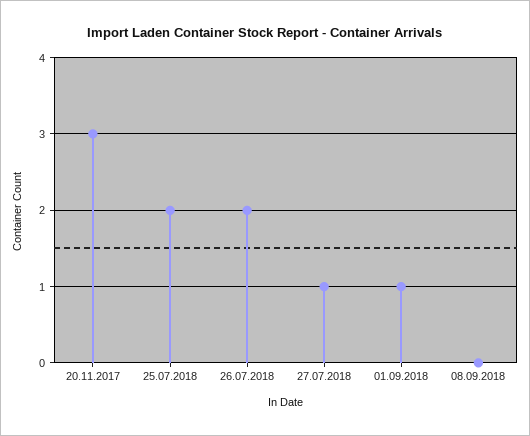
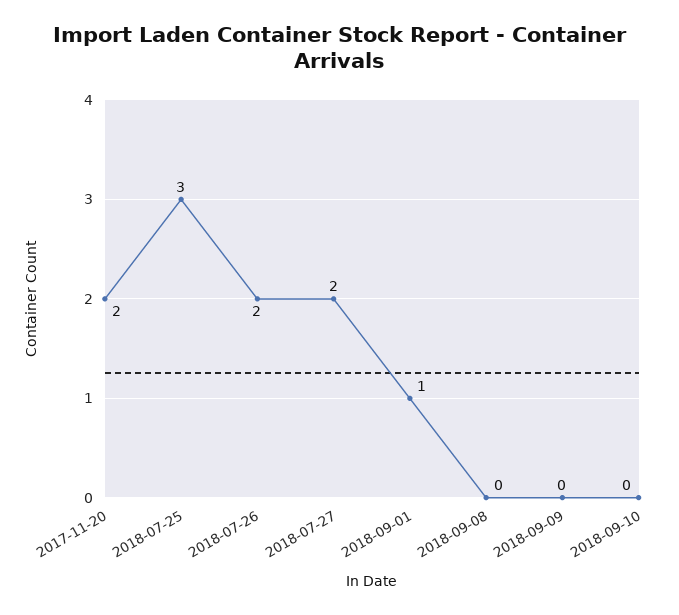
20.11.2017: 3 -> 2
25.07.2018: 2 -> 3
27.07.2018: 1 -> 2
2018-09-09: none -> 0
2018-09-10: none -> 0

